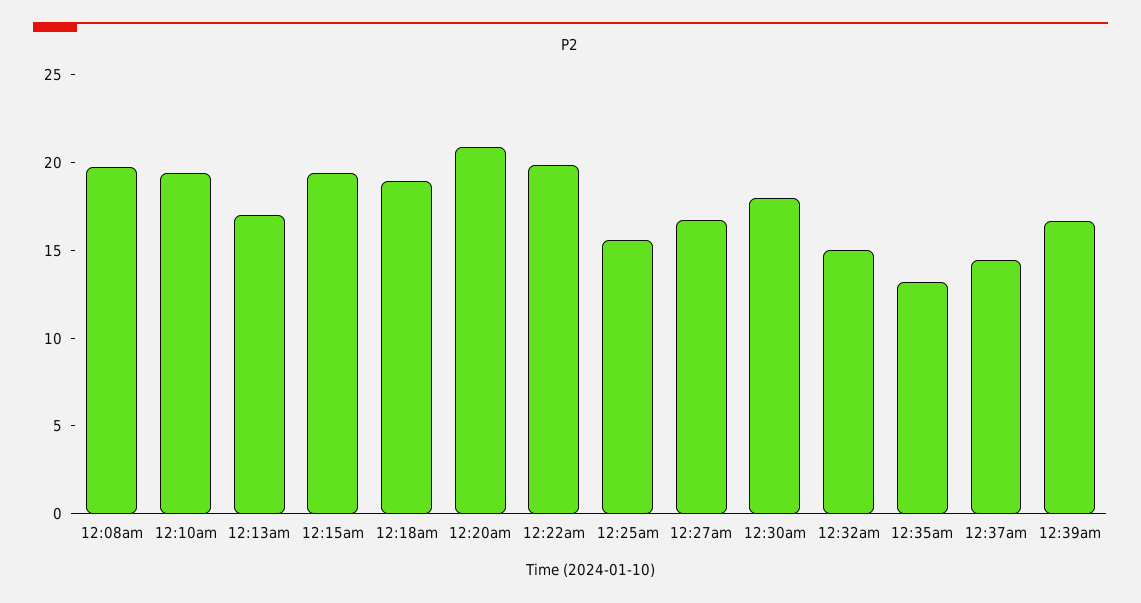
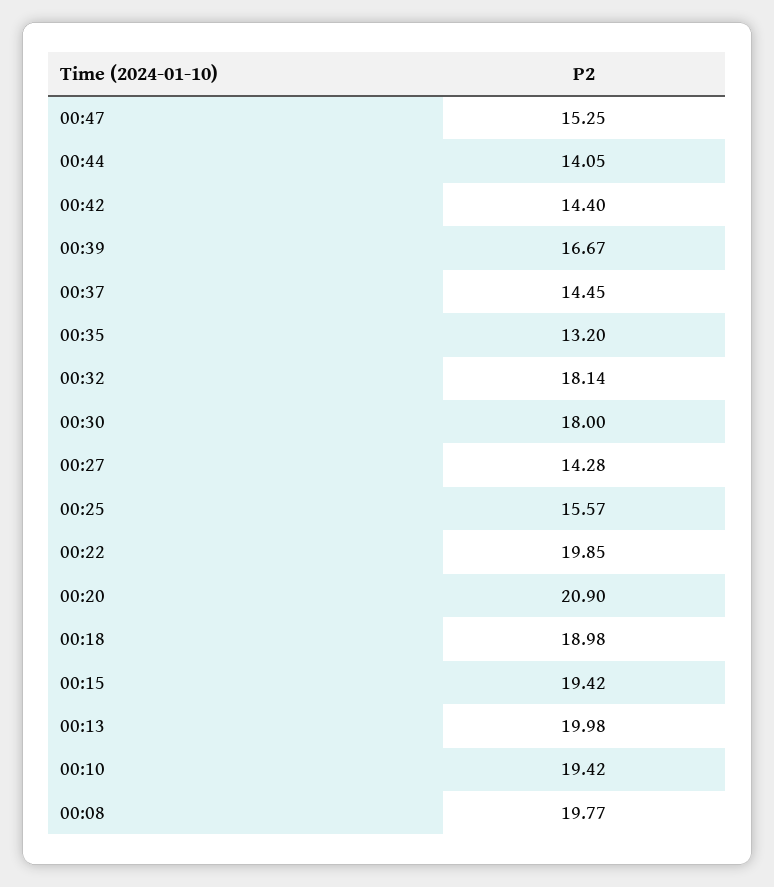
12:13am: 17 -> 19.98
12:27am: 17 -> 14.28
12:32am: 15 -> 18.14
00:47: none -> 15.25
00:44: none -> 14.05
00:42: none -> 14.4

